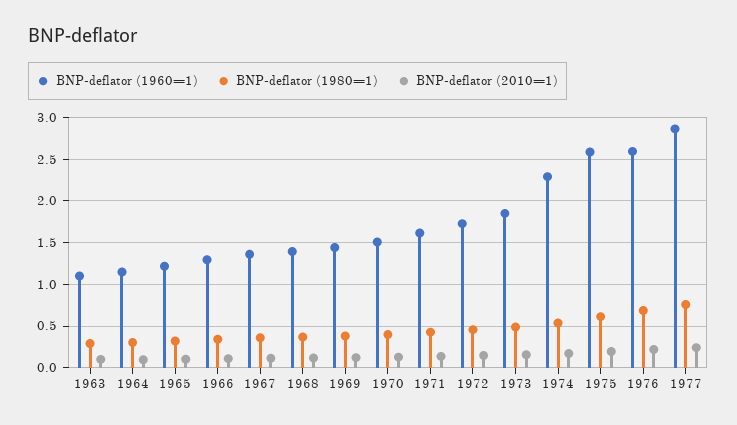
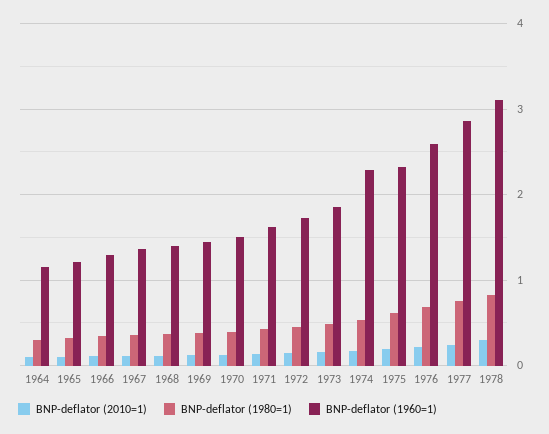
BNP-deflator (1960=1), 1963: 1.1 -> none
BNP-deflator (1980=1), 1963: 0.3 -> none
BNP-deflator (2010=1), 1963: 0.1 -> none
BNP-deflator (1960=1), 1975: 2.6 -> 2.3
BNP-deflator (2010=1), 1978: none -> 0.3
BNP-deflator (1980=1), 1978: none -> 0.8
BNP-deflator (1960=1), 1978: none -> 3.1

